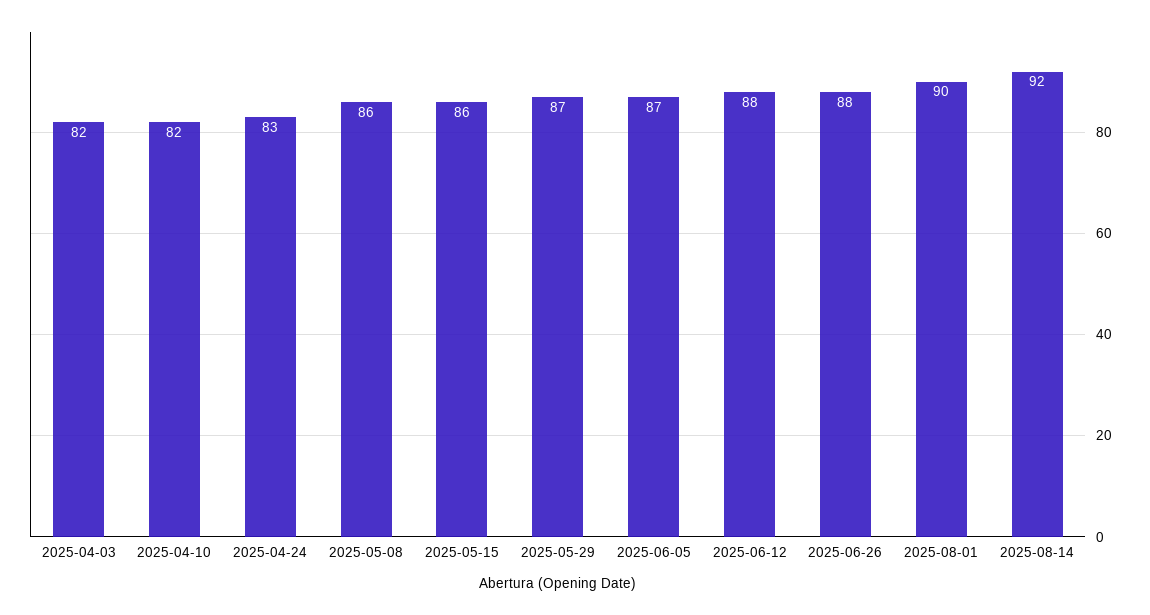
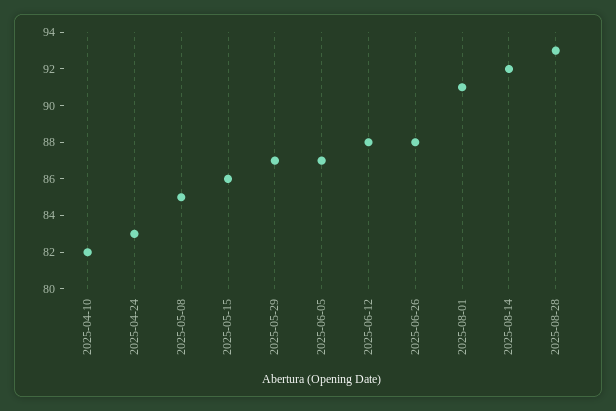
2025-04-03: 82 -> none
2025-05-08: 86 -> 85
2025-08-01: 90 -> 91
2025-08-28: none -> 93

